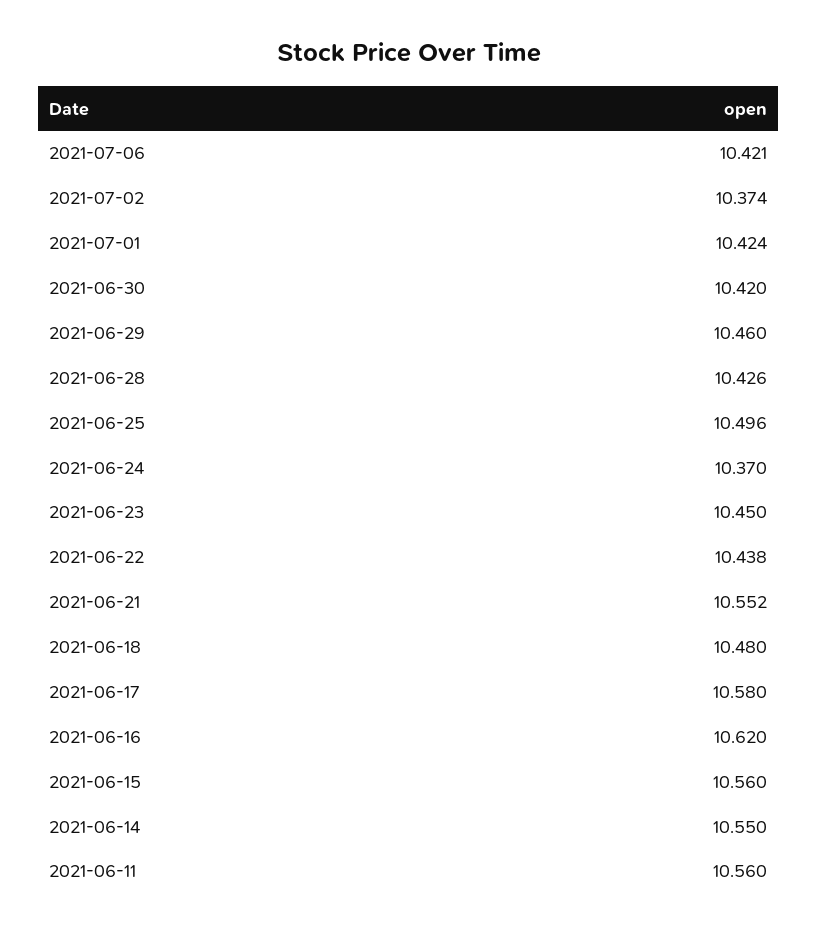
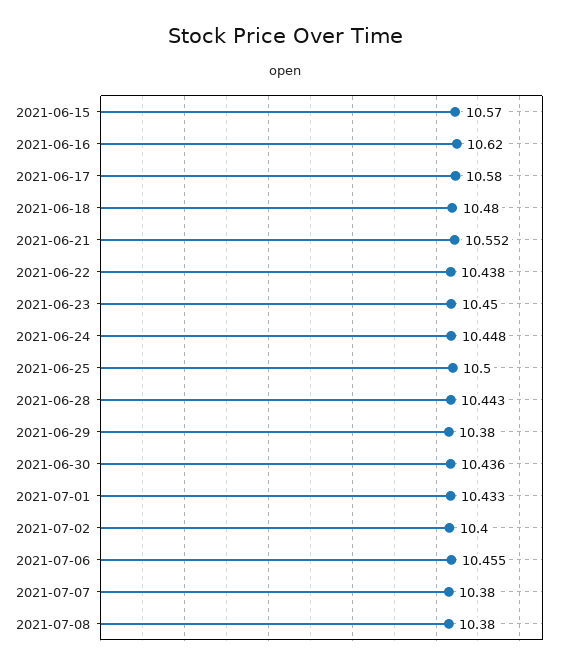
2021-07-06: 10.421 -> 10.455
2021-07-02: 10.374 -> 10.4
2021-07-01: 10.424 -> 10.433
2021-06-30: 10.42 -> 10.436
2021-06-29: 10.46 -> 10.38
2021-06-28: 10.426 -> 10.443
2021-06-25: 10.496 -> 10.5
2021-06-24: 10.37 -> 10.448
2021-06-15: 10.56 -> 10.57
2021-06-14: 10.55 -> none
2021-06-11: 10.56 -> none
2021-07-07: none -> 10.38
2021-07-08: none -> 10.38

